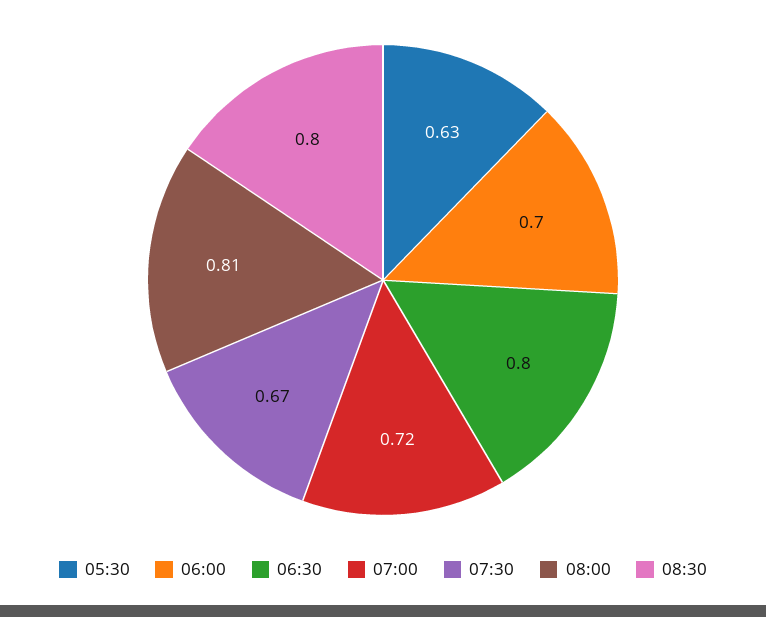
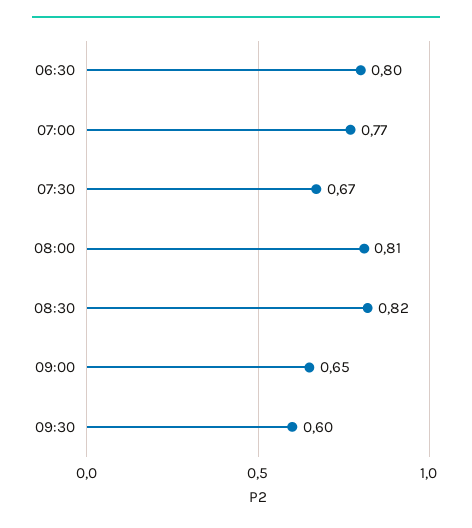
05:30: 0.63 -> none
06:00: 0.7 -> none
07:00: 0.72 -> 0.77
08:30: 0.8 -> 0.82
09:00: none -> 0.65
09:30: none -> 0.6

